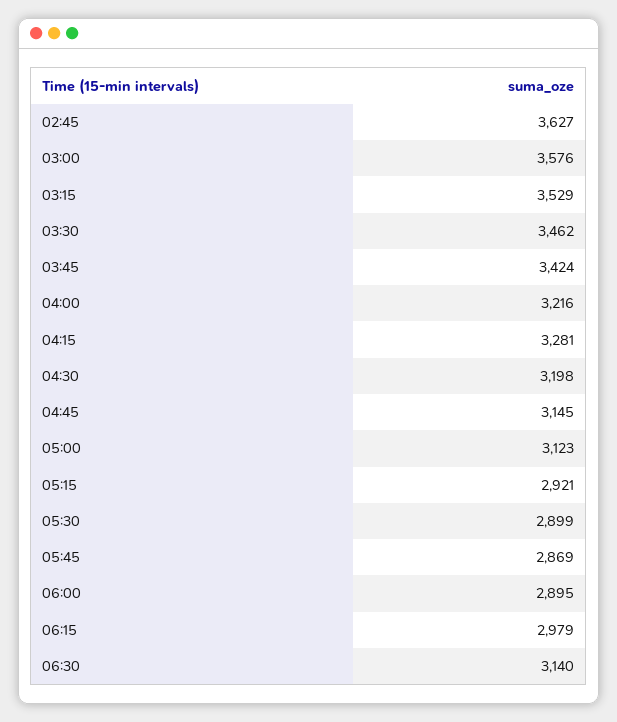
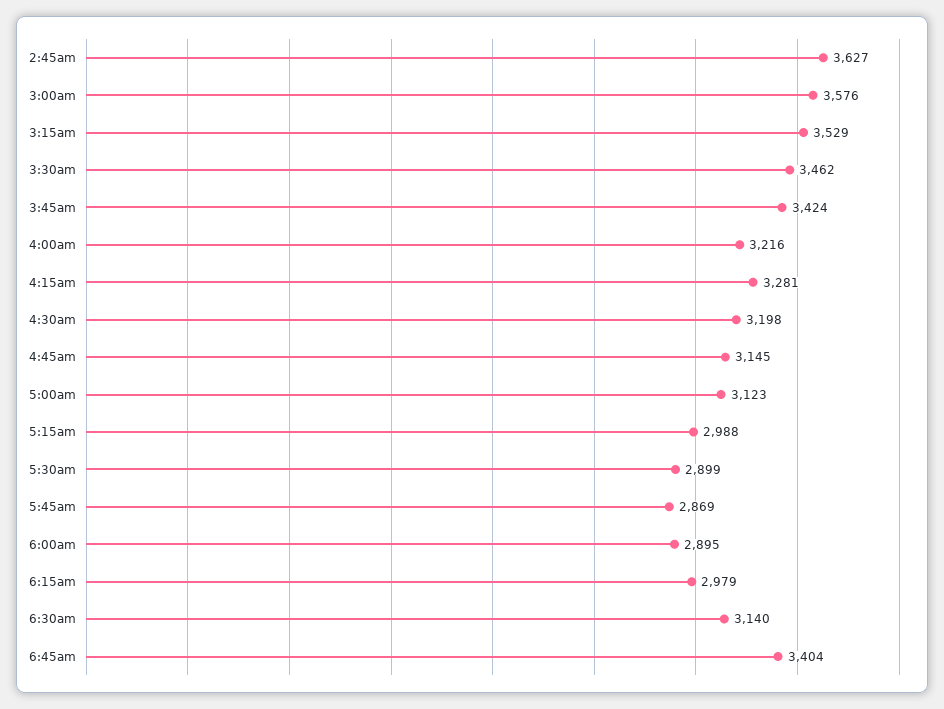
05:15: 2921 -> 2988
6:45am: none -> 3404

